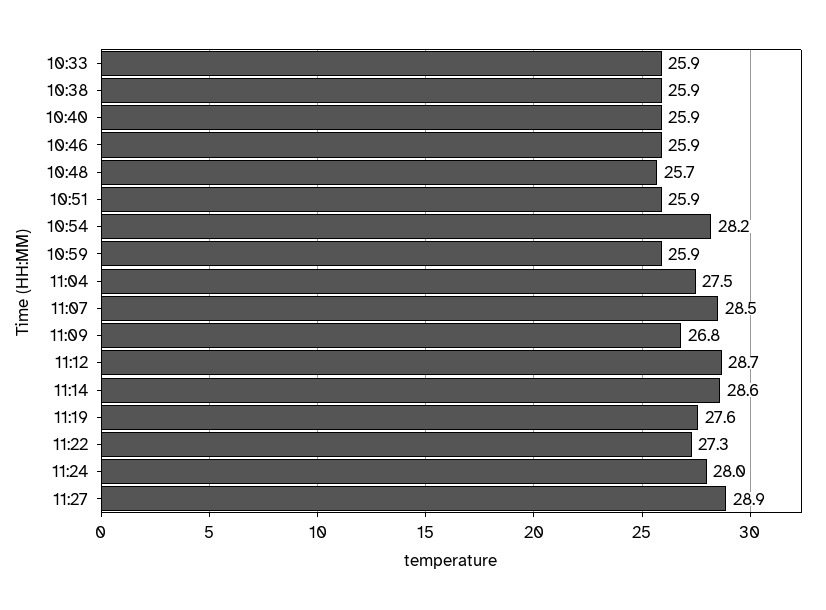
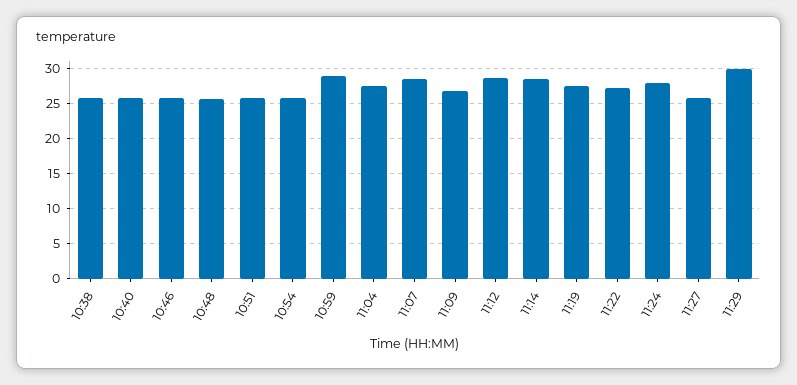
10:33: 25.9 -> none
10:54: 28.2 -> 26
10:59: 25.9 -> 29
11:27: 28.9 -> 26
11:29: none -> 30

